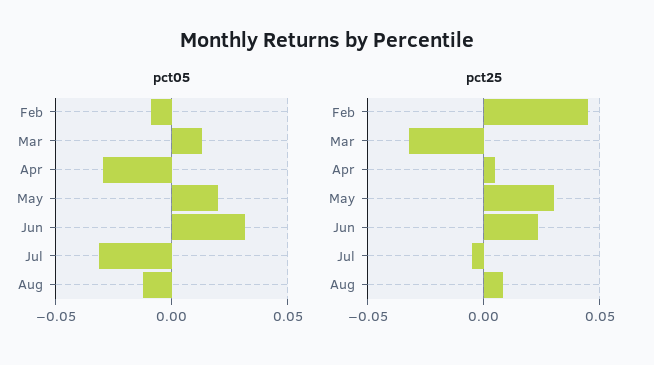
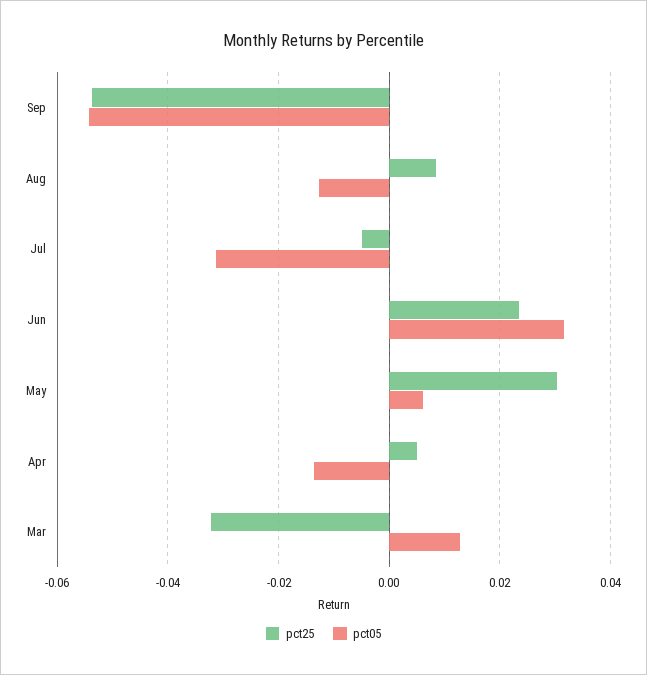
pct05, Feb: -0.01 -> none
pct05, Apr: -0.03 -> -0.014
pct05, May: 0.02 -> 0.006
pct25, Feb: 0.045 -> none
pct25, Sep: none -> -0.054
pct05, Sep: none -> -0.054

